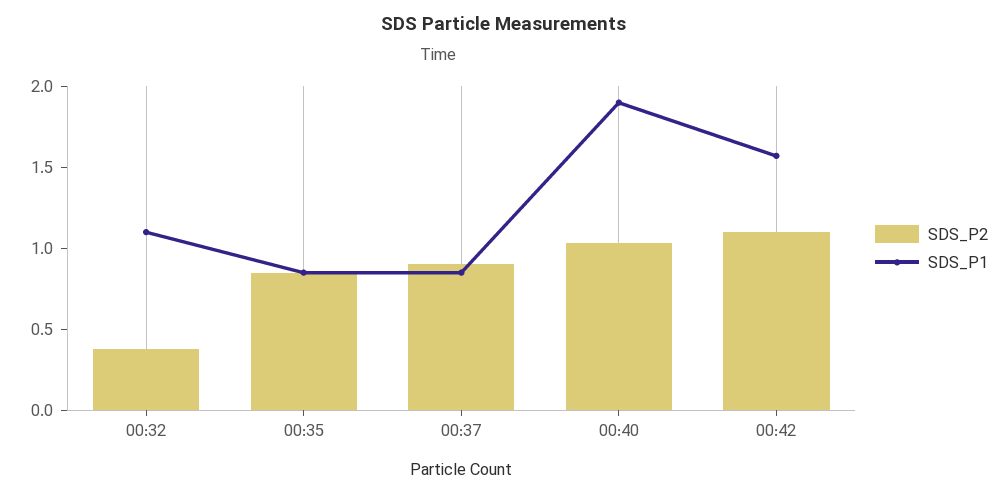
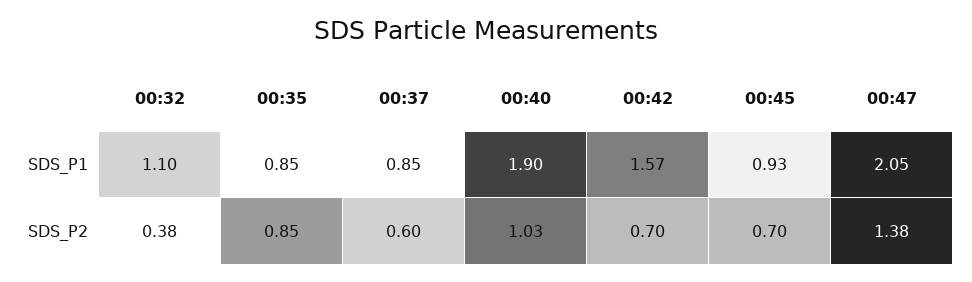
SDS_P2, 00:37: 0.9 -> 0.6
SDS_P2, 00:42: 1.1 -> 0.7
SDS_P1, 00:45: none -> 0.93
SDS_P1, 00:47: none -> 2.05
SDS_P2, 00:45: none -> 0.7
SDS_P2, 00:47: none -> 1.38

